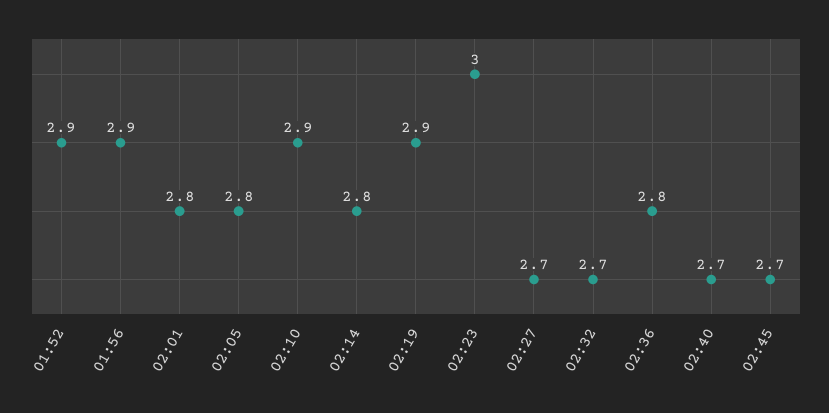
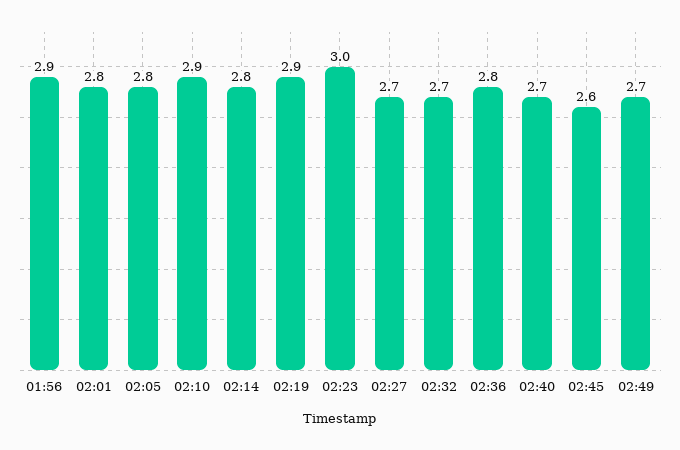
01:52: 2.9 -> none
02:45: 2.7 -> 2.6
02:49: none -> 2.7

